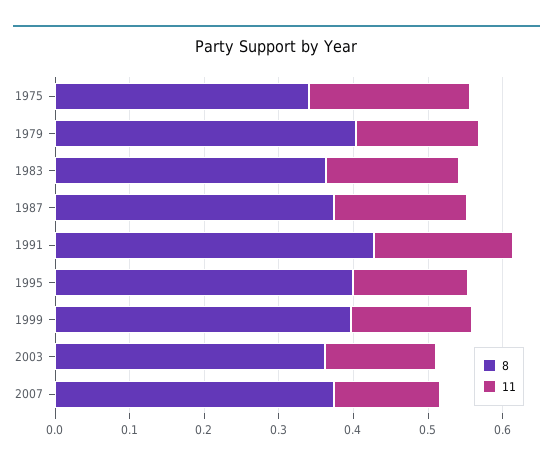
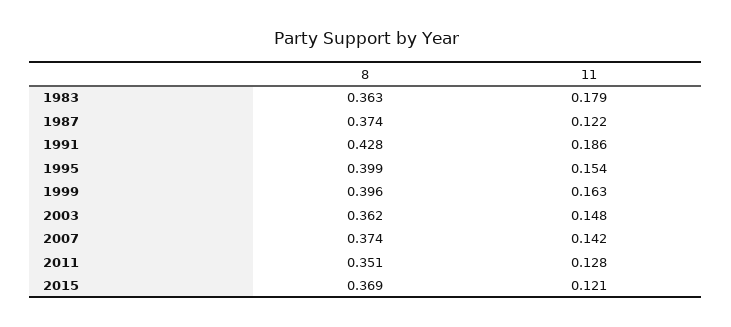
8, 1975: 0.34 -> none
11, 1975: 0.22 -> none
8, 1979: 0.4 -> none
11, 1979: 0.16 -> none
11, 1987: 0.18 -> 0.122
8, 2011: none -> 0.351
11, 2011: none -> 0.128
8, 2015: none -> 0.369
11, 2015: none -> 0.121

